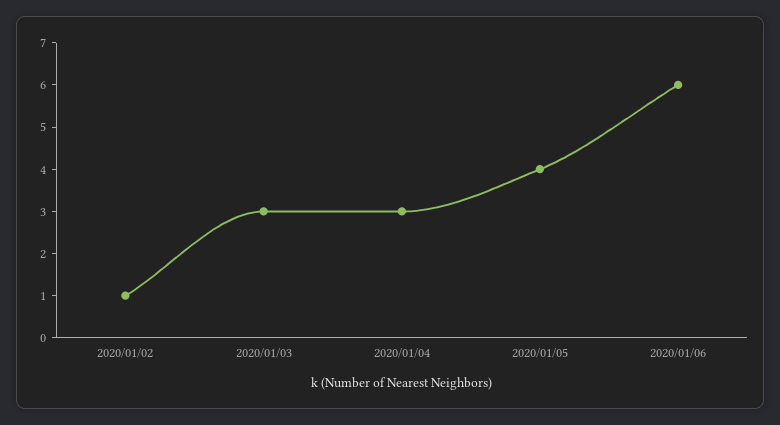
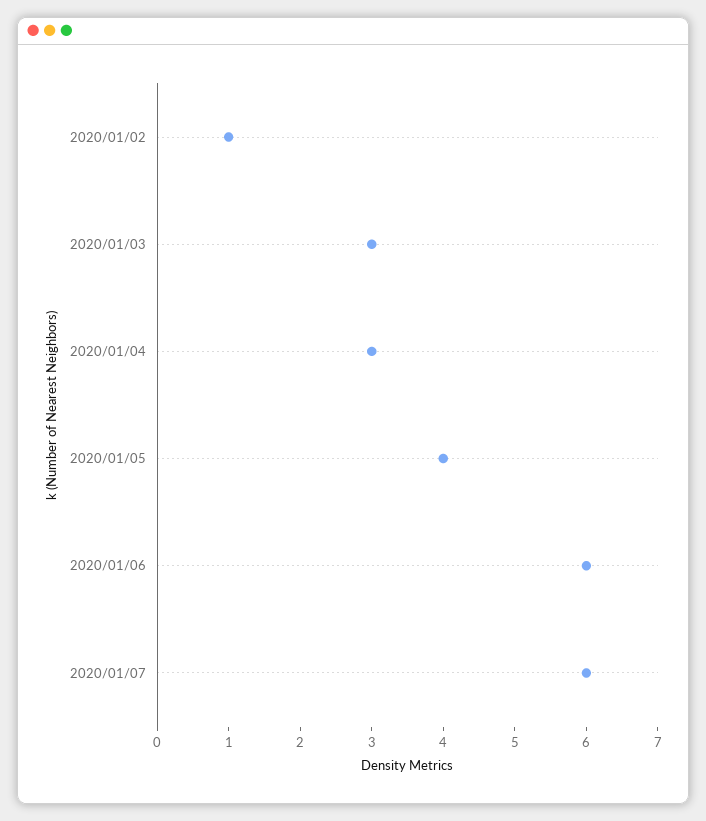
2020/01/07: none -> 6

